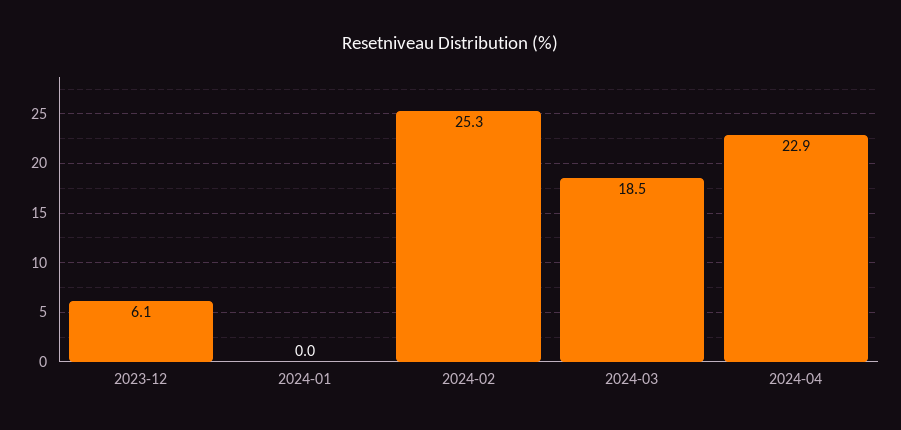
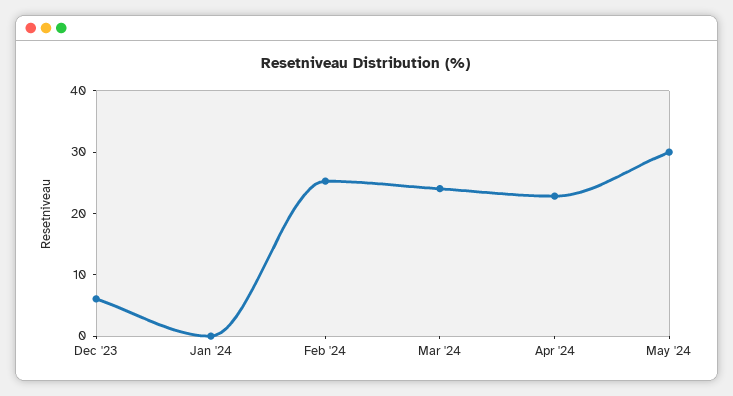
2024-03: 18.5 -> 24
May '24: none -> 30

